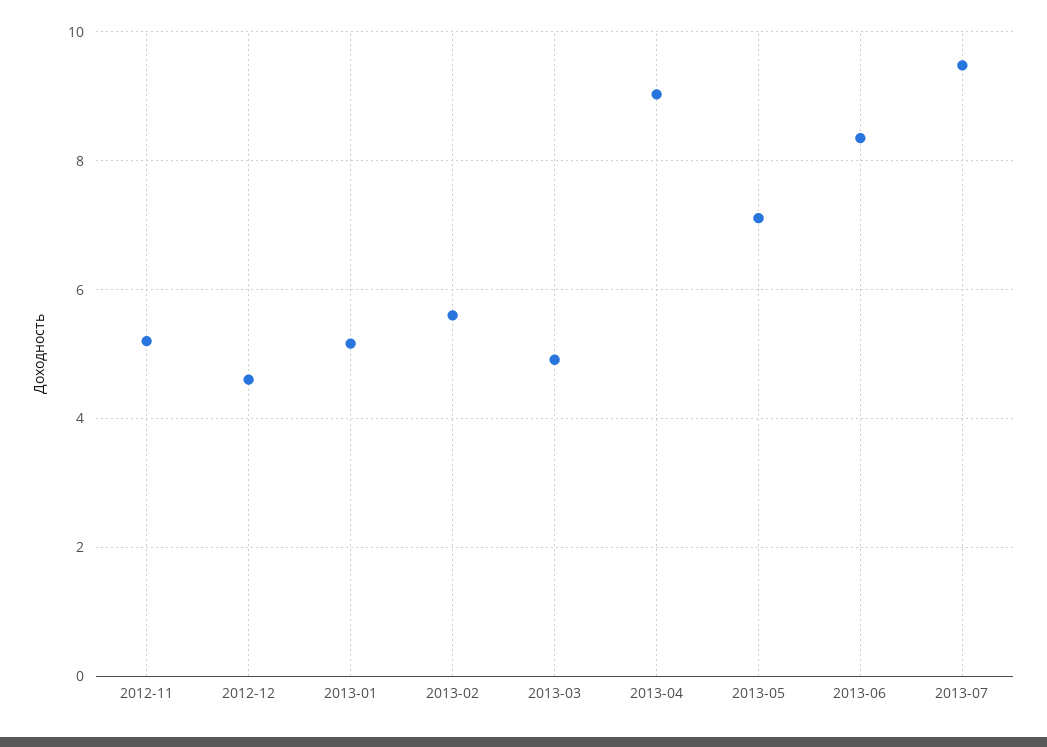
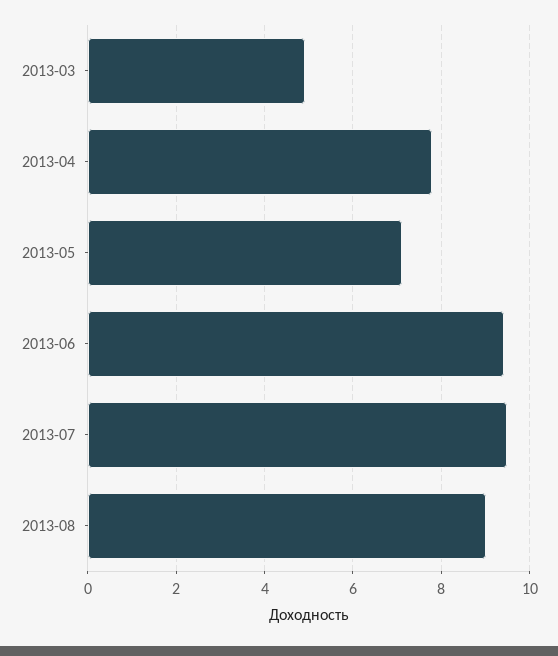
2012-11: 5.2 -> none
2012-12: 4.6 -> none
2013-01: 5.2 -> none
2013-02: 5.6 -> none
2013-04: 9 -> 7.8
2013-06: 8.4 -> 9.4
2013-08: none -> 9

